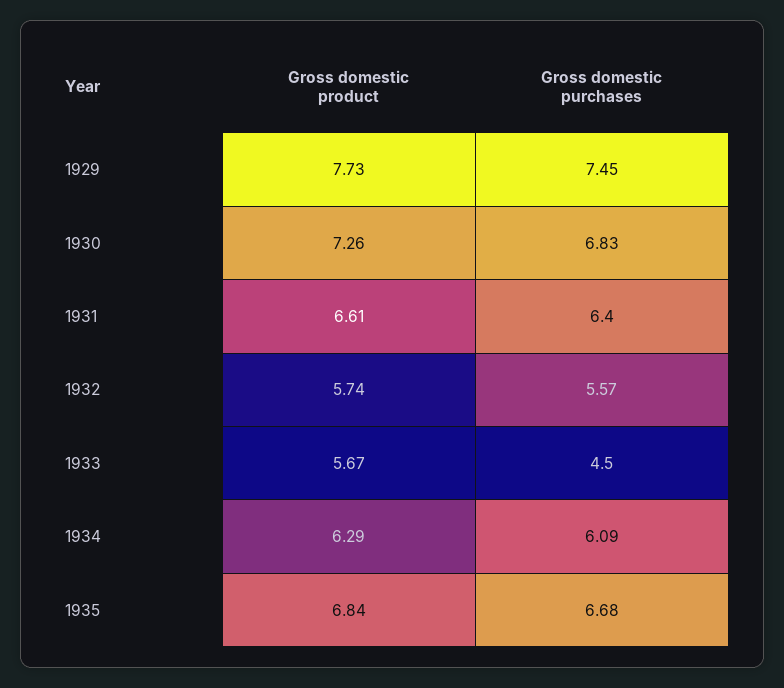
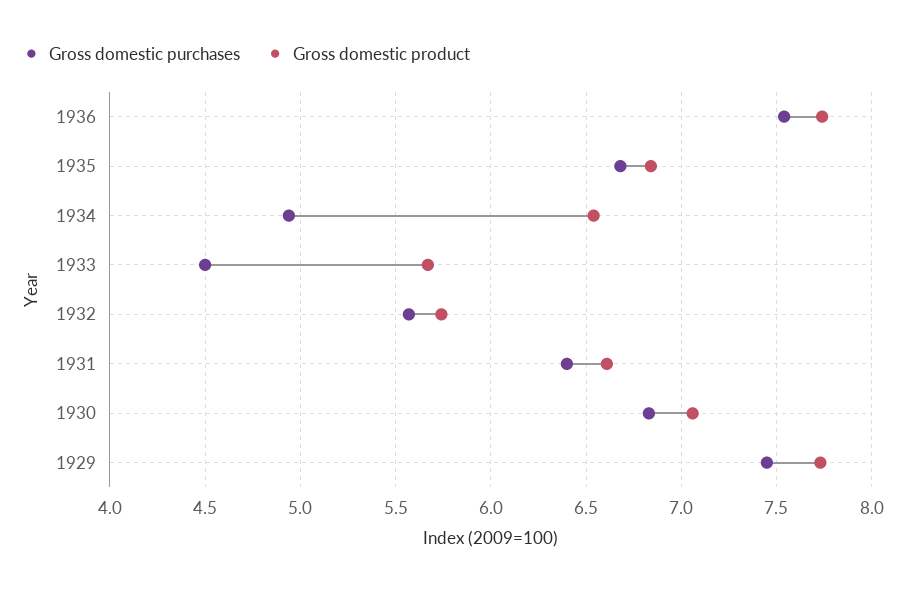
Gross domestic product, 1930: 7.26 -> 7.05
Gross domestic product, 1934: 6.29 -> 6.55
Gross domestic purchases, 1934: 6.09 -> 4.95
Gross domestic purchases, 1936: none -> 7.55
Gross domestic product, 1936: none -> 7.75

